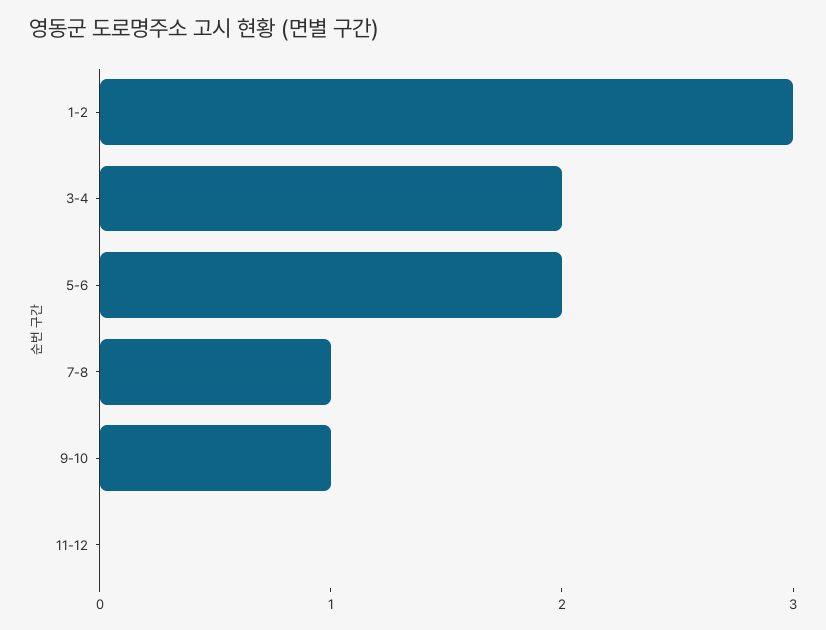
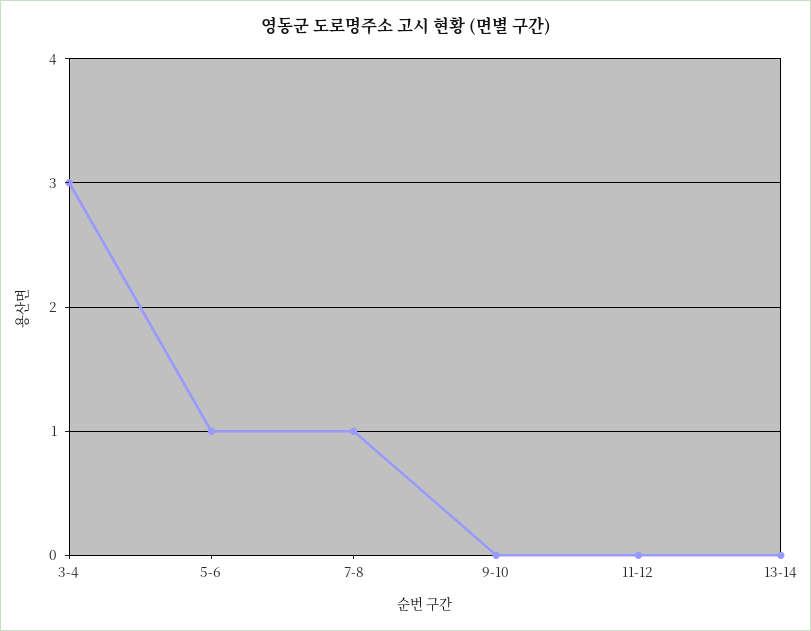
1-2: 3 -> none
3-4: 2 -> 3
5-6: 2 -> 1
9-10: 1 -> 0
13-14: none -> 0

